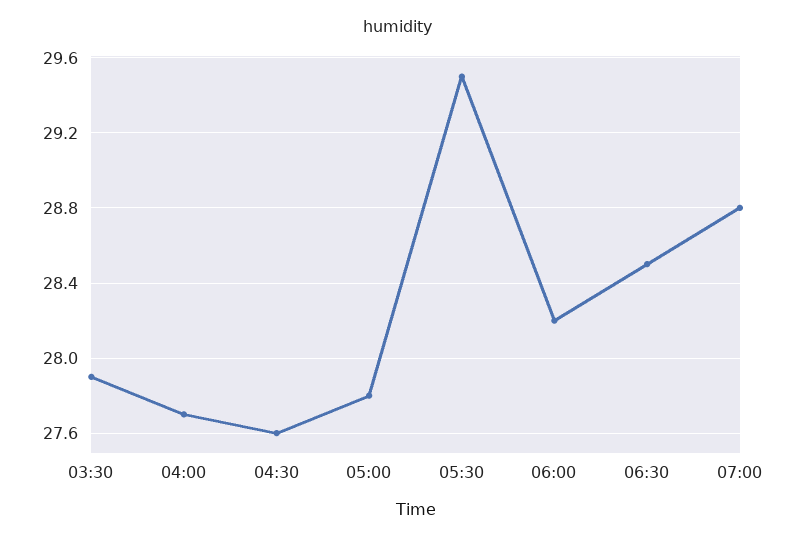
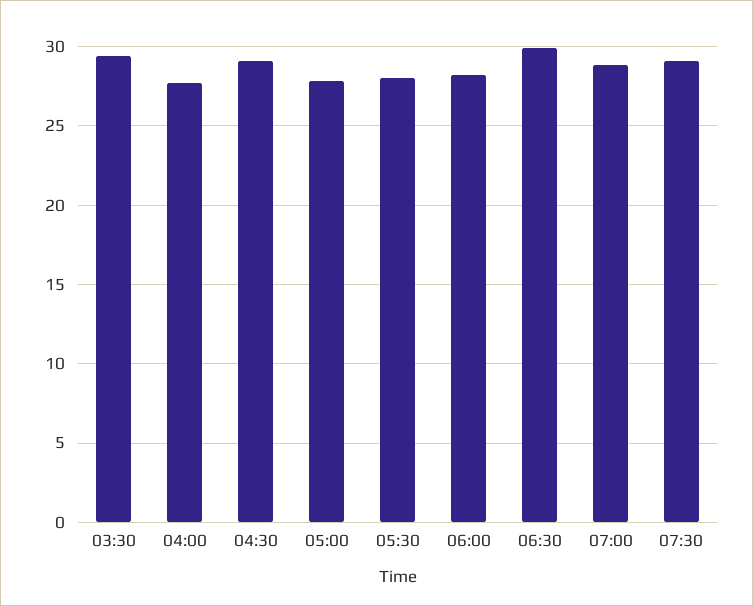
03:30: 27.9 -> 29.5
04:30: 27.6 -> 29
05:30: 29.5 -> 28
06:30: 28.5 -> 30
07:30: none -> 29

